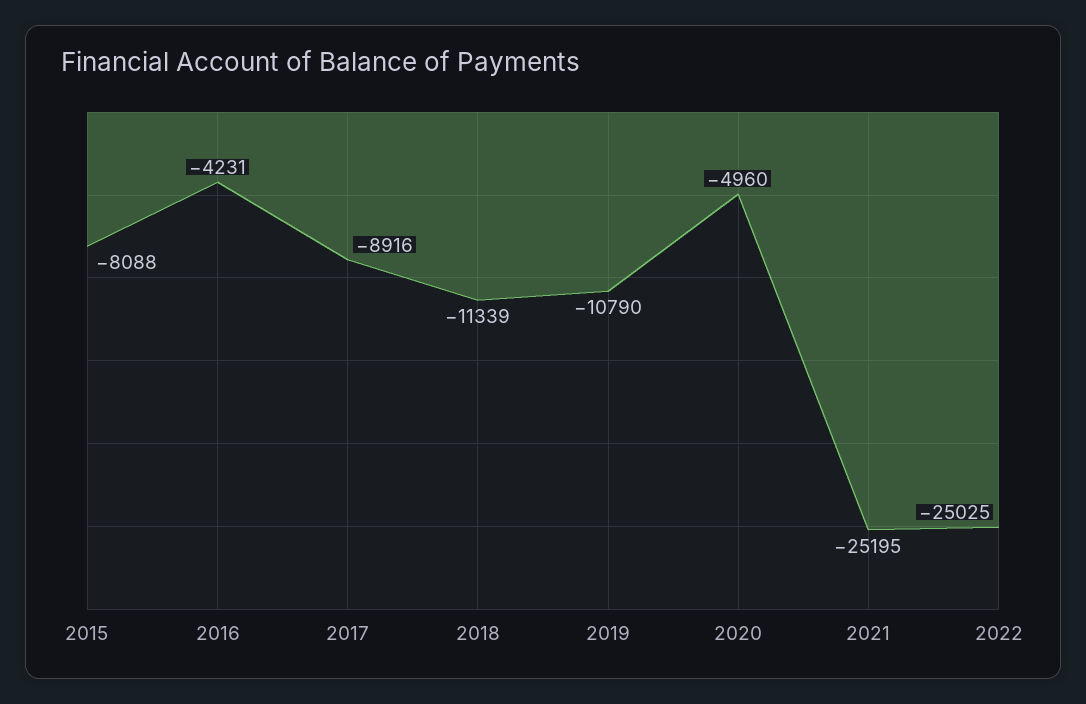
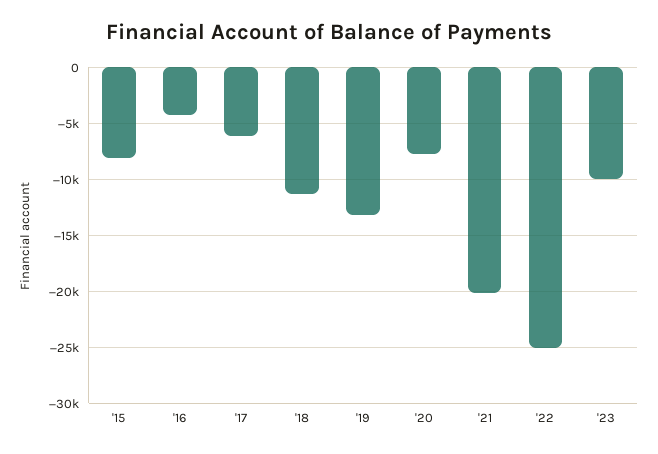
2017: -8916 -> -6000
2019: -10790 -> -13000
2020: -4960 -> -8000
2021: -25195 -> -20000
'23: none -> -10000

